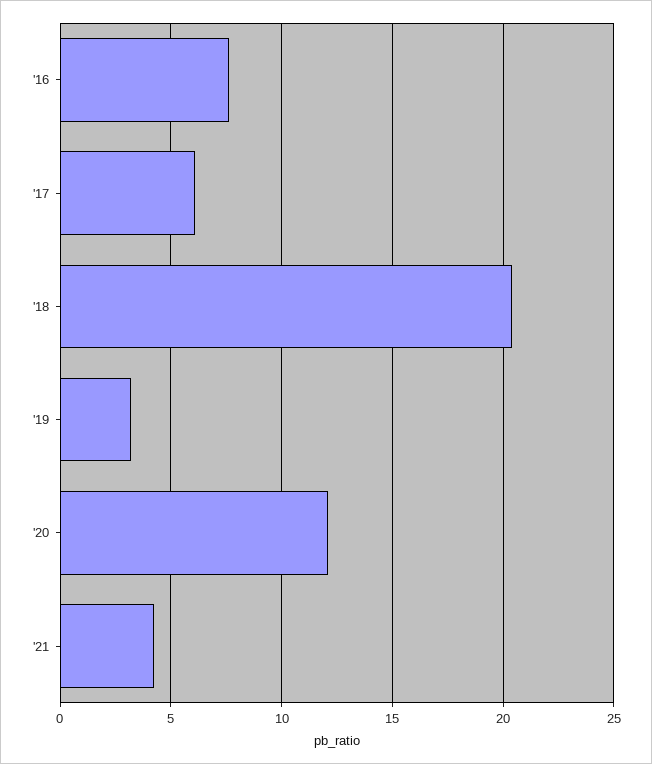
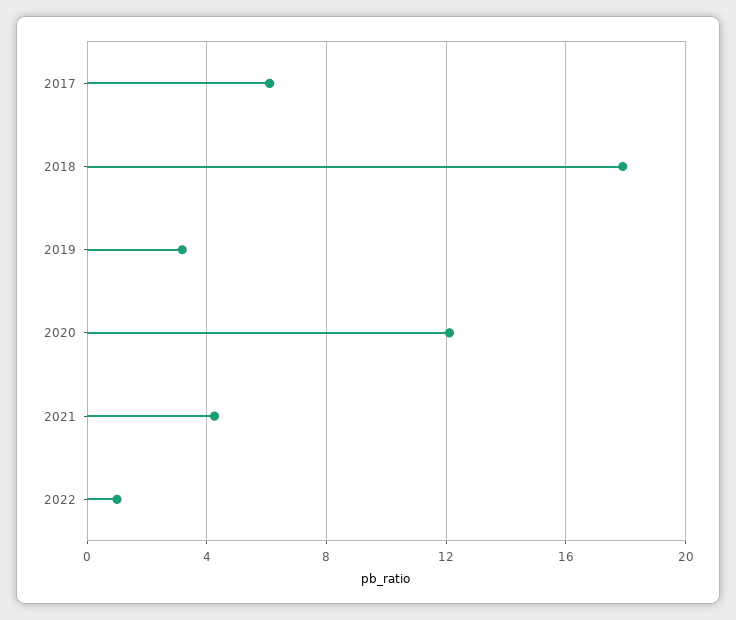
'16: 7.5 -> none
'18: 20.5 -> 18
2022: none -> 1

